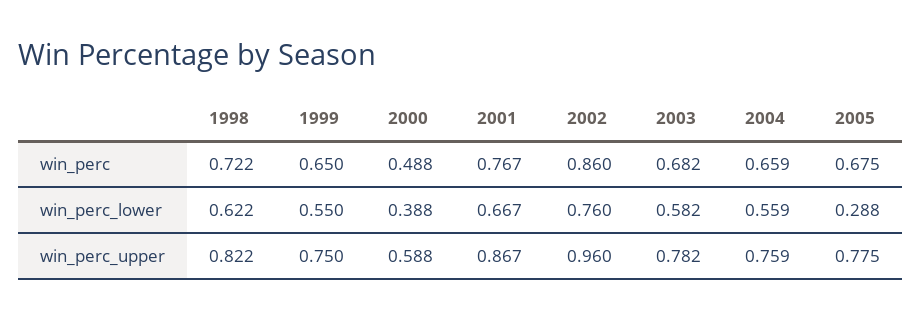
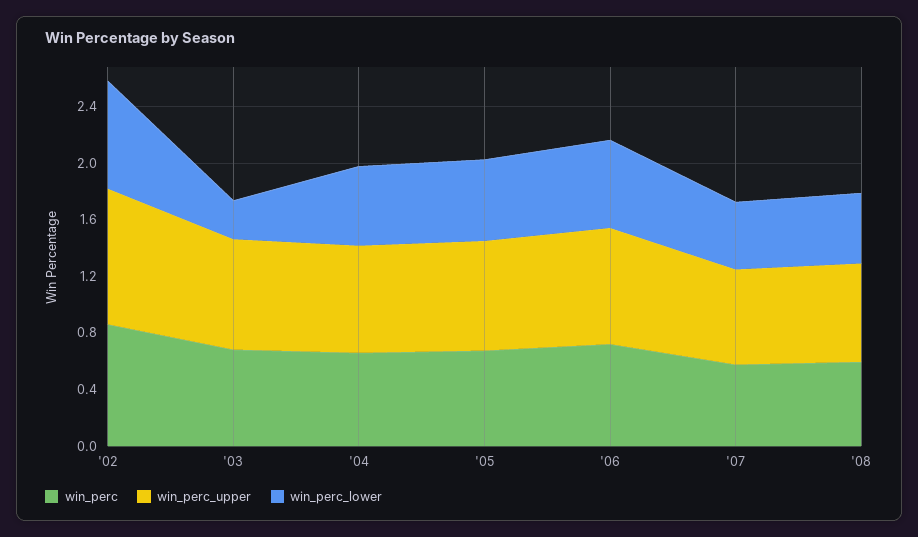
win_perc, 1998: 0.722 -> none
win_perc, 1999: 0.65 -> none
win_perc, 2000: 0.488 -> none
win_perc, 2001: 0.767 -> none
win_perc_lower, 1998: 0.622 -> none
win_perc_lower, 1999: 0.55 -> none
win_perc_lower, 2000: 0.388 -> none
win_perc_lower, 2001: 0.667 -> none
win_perc_lower, 2003: 0.582 -> 0.3
win_perc_lower, 2005: 0.288 -> 0.6
win_perc_upper, 1998: 0.822 -> none
win_perc_upper, 1999: 0.75 -> none
win_perc_upper, 2000: 0.588 -> none
win_perc_upper, 2001: 0.867 -> none
win_perc, '06: none -> 0.7
win_perc_upper, '06: none -> 0.8
win_perc_lower, '06: none -> 0.6
win_perc, '07: none -> 0.6
win_perc_upper, '07: none -> 0.7
win_perc_lower, '07: none -> 0.5
win_perc, '08: none -> 0.6
win_perc_upper, '08: none -> 0.7
win_perc_lower, '08: none -> 0.5

